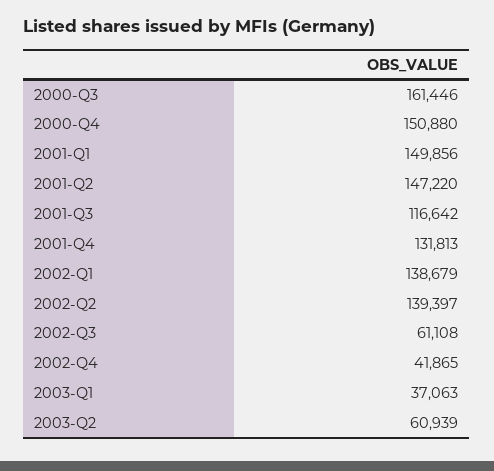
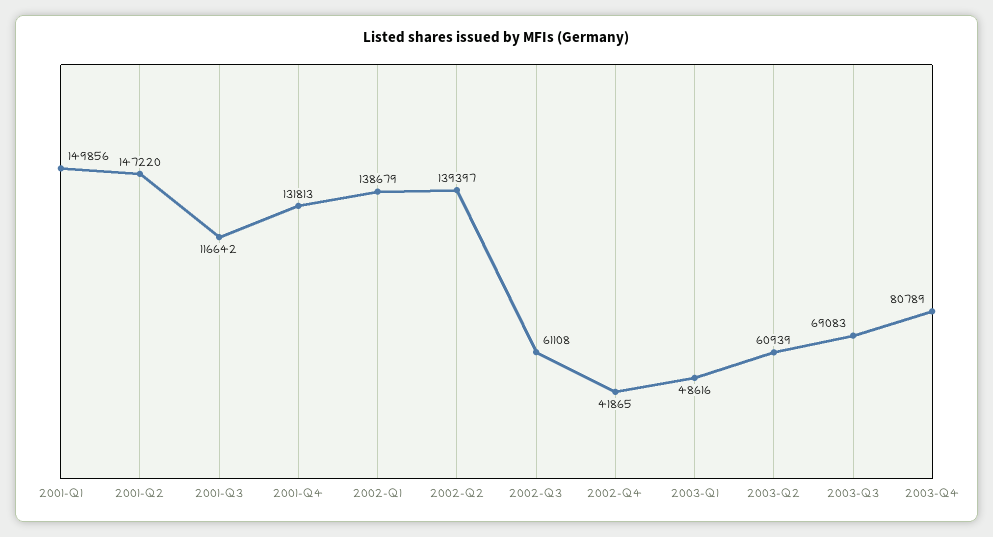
2000-Q3: 161446 -> none
2000-Q4: 150880 -> none
2003-Q1: 37063 -> 48616
2003-Q3: none -> 69083
2003-Q4: none -> 80789

